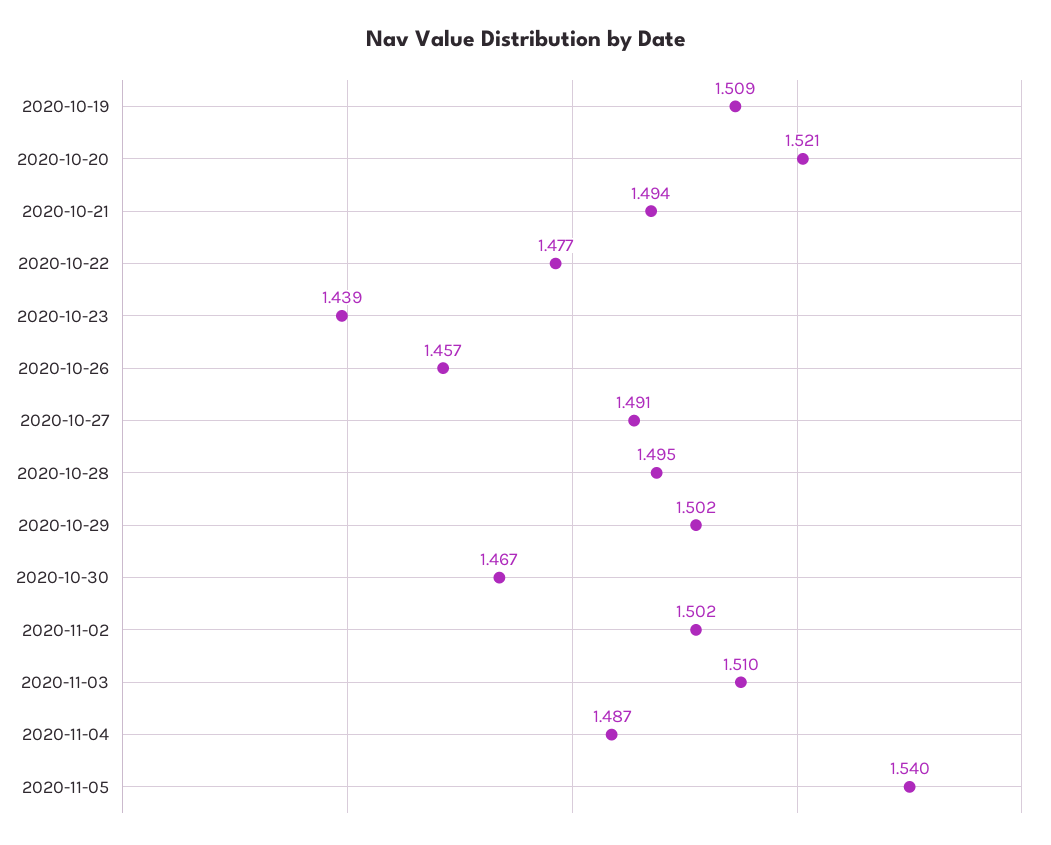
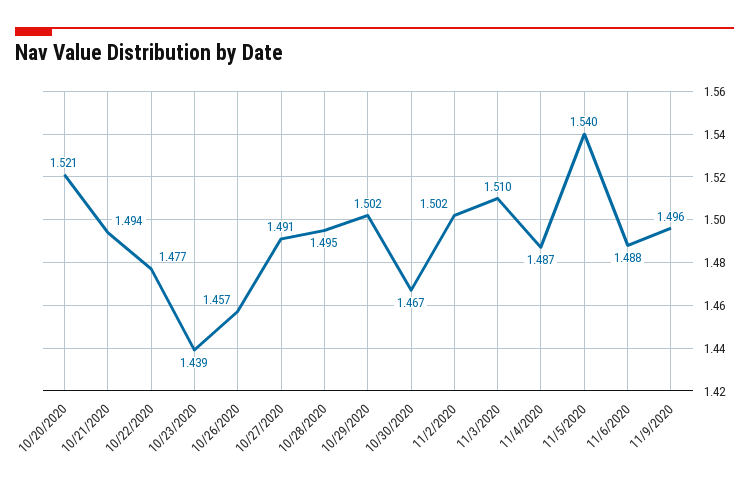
2020-10-19: 1.509 -> none
11/6/2020: none -> 1.488
11/9/2020: none -> 1.496

